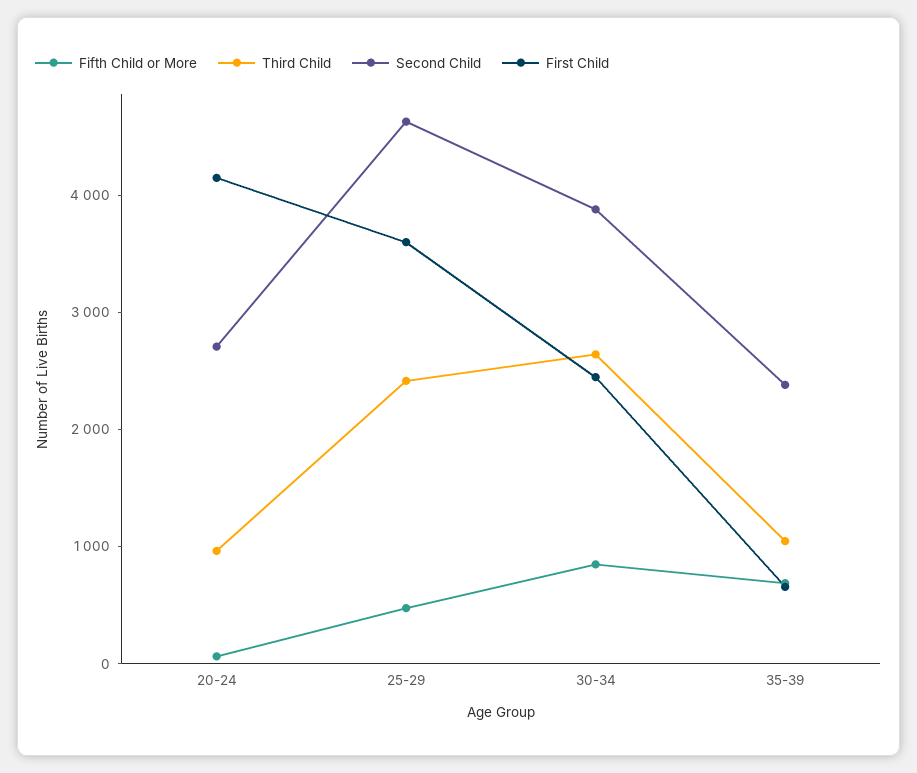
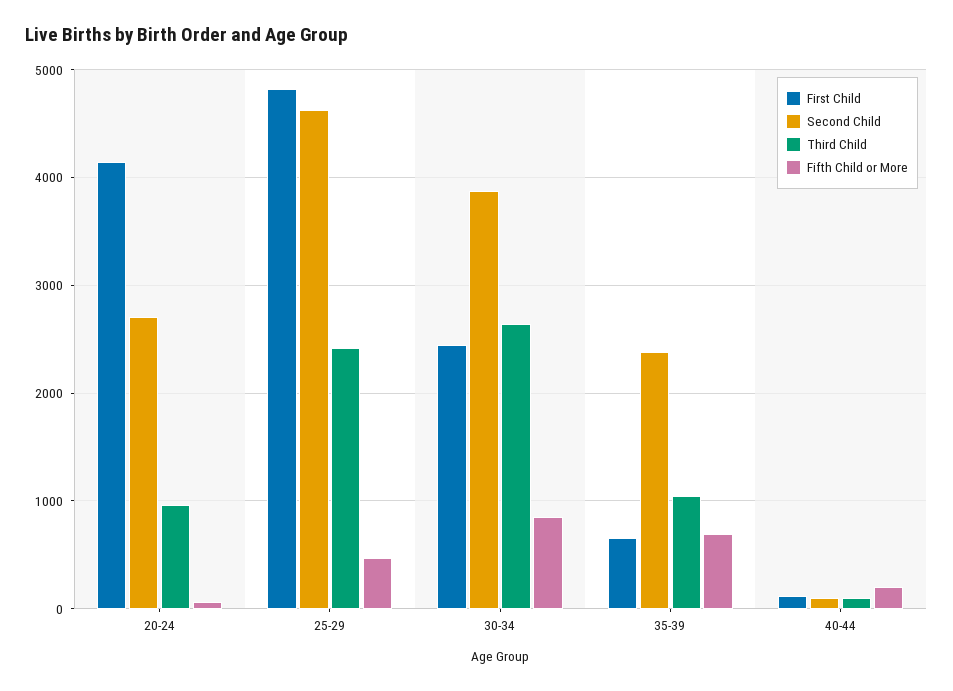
First Child, 25-29: 3600 -> 4800
First Child, 40-44: none -> 100
Second Child, 40-44: none -> 100
Third Child, 40-44: none -> 100
Fifth Child or More, 40-44: none -> 200

